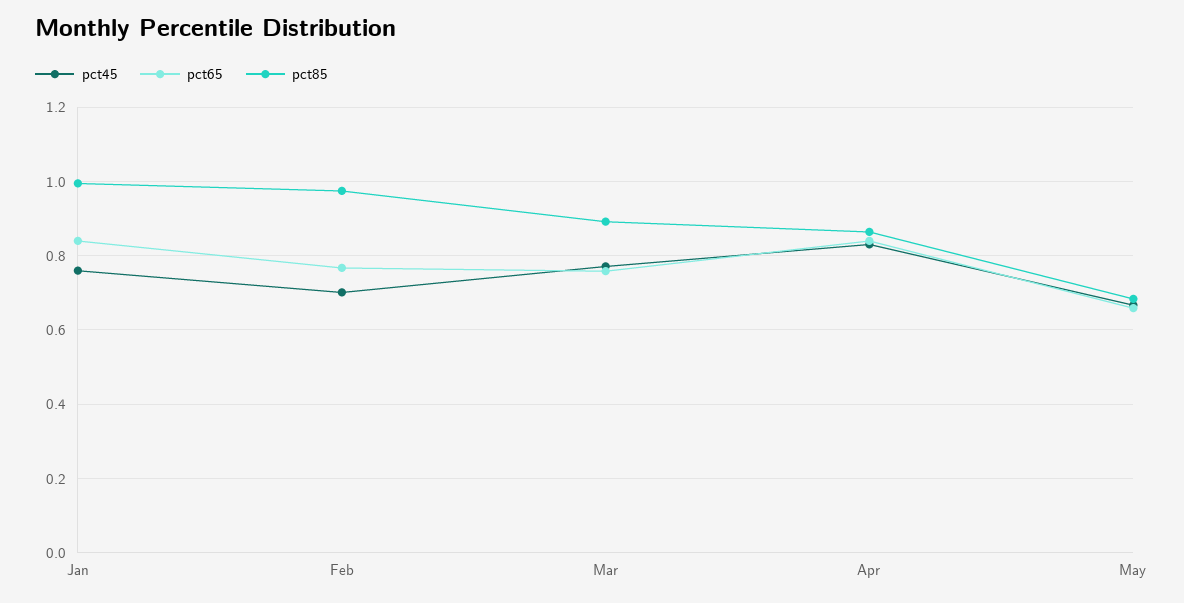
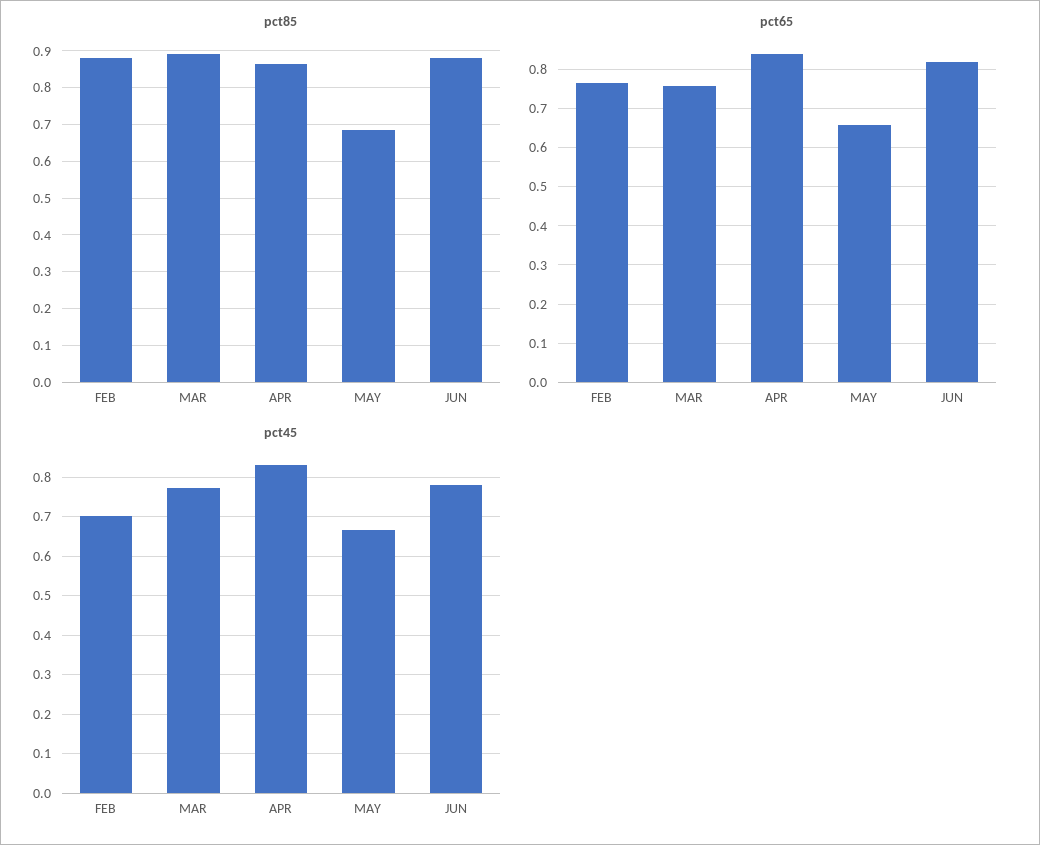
pct45, Jan: 0.76 -> none
pct65, Jan: 0.84 -> none
pct85, Jan: 1 -> none
pct85, Feb: 0.98 -> 0.88
pct85, JUN: none -> 0.88
pct65, JUN: none -> 0.82
pct45, JUN: none -> 0.78

